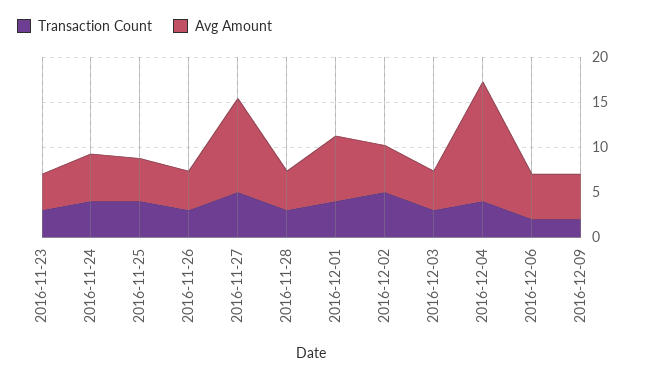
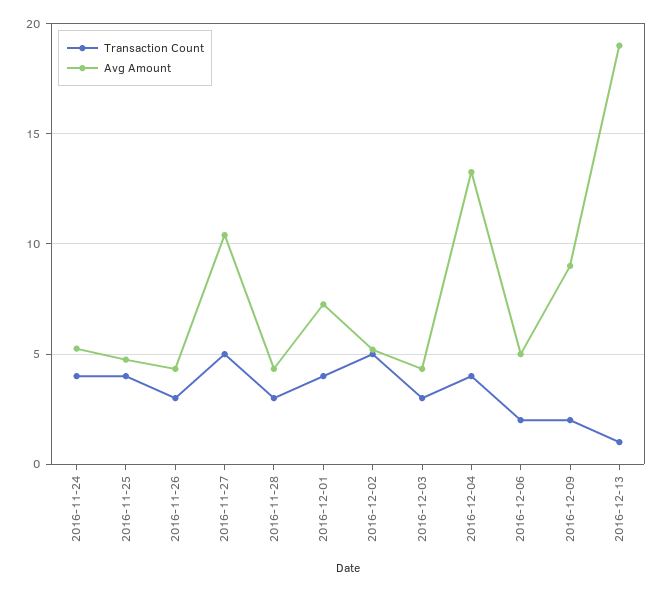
Transaction Count, 2016-11-23: 3 -> none
Avg Amount, 2016-11-23: 4 -> none
Avg Amount, 2016-12-09: 5 -> 9
Transaction Count, 2016-12-13: none -> 1
Avg Amount, 2016-12-13: none -> 19

